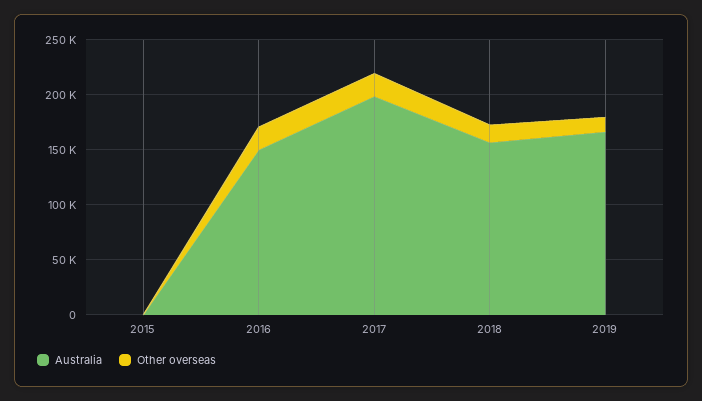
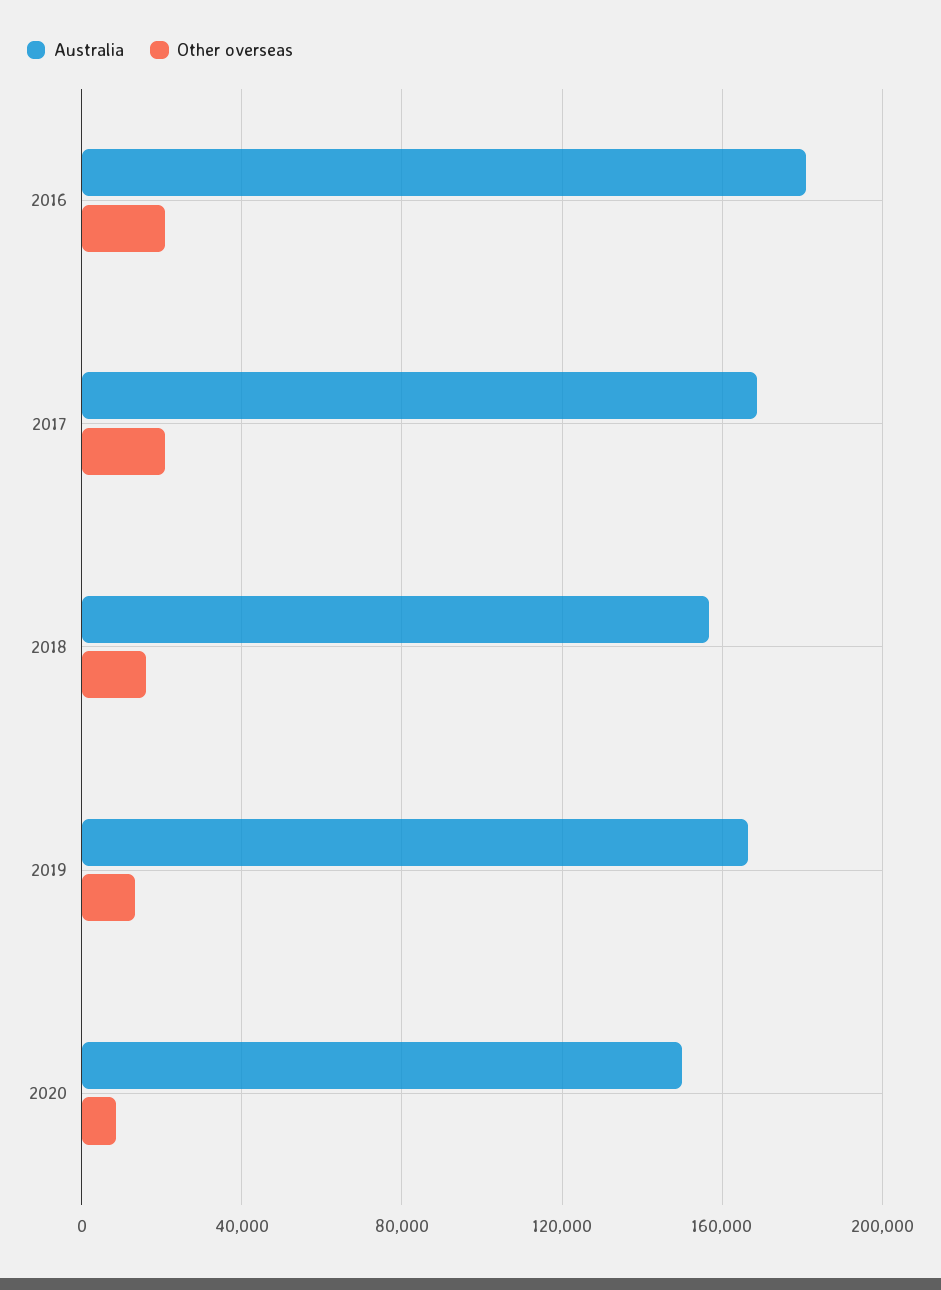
Australia, 2015: 0 -> none
Other overseas, 2015: 0 -> none
Australia, 2016: 150000 -> 180000
Australia, 2017: 200000 -> 170000
Australia, 2020: none -> 150000
Other overseas, 2020: none -> 10000

